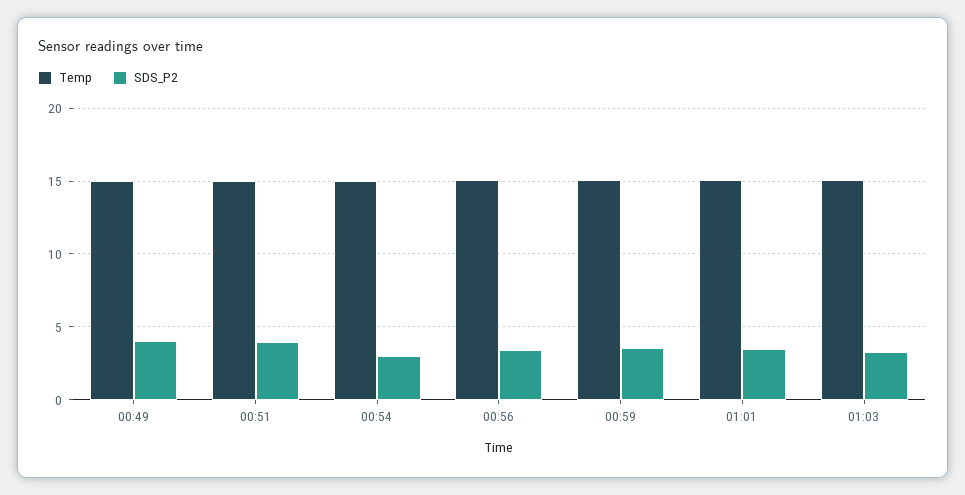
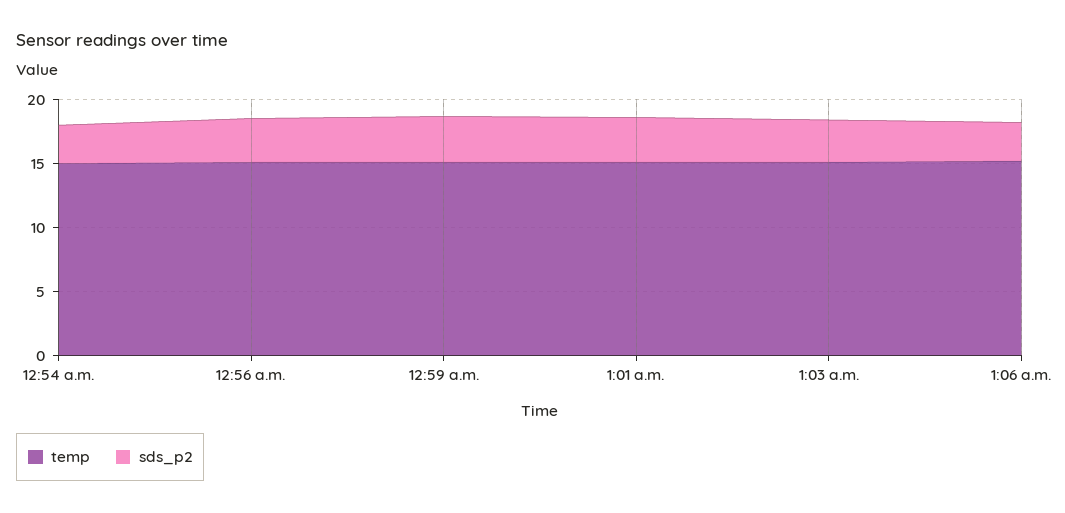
Temp, 00:49: 15 -> none
SDS_P2, 00:49: 4 -> none
Temp, 00:51: 15 -> none
SDS_P2, 00:51: 4 -> none
Temp, 1:06 a.m.: none -> 15
SDS_P2, 1:06 a.m.: none -> 3

